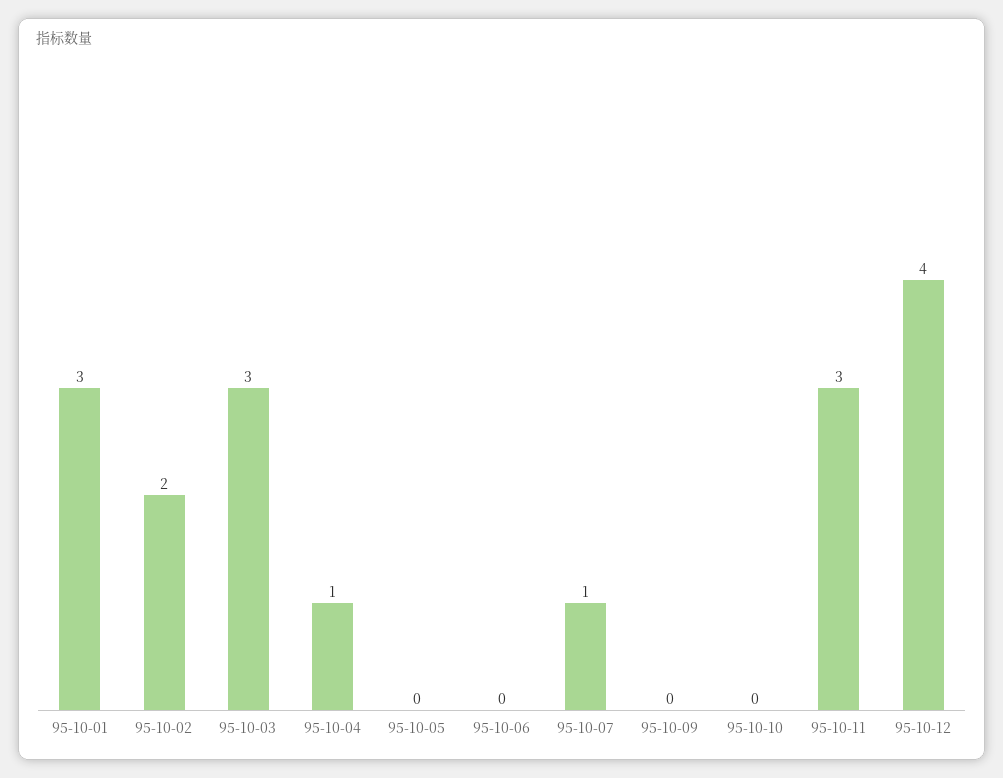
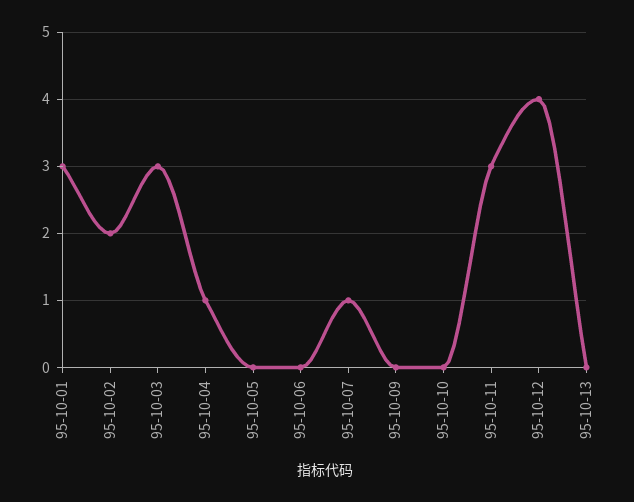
95-10-13: none -> 0

